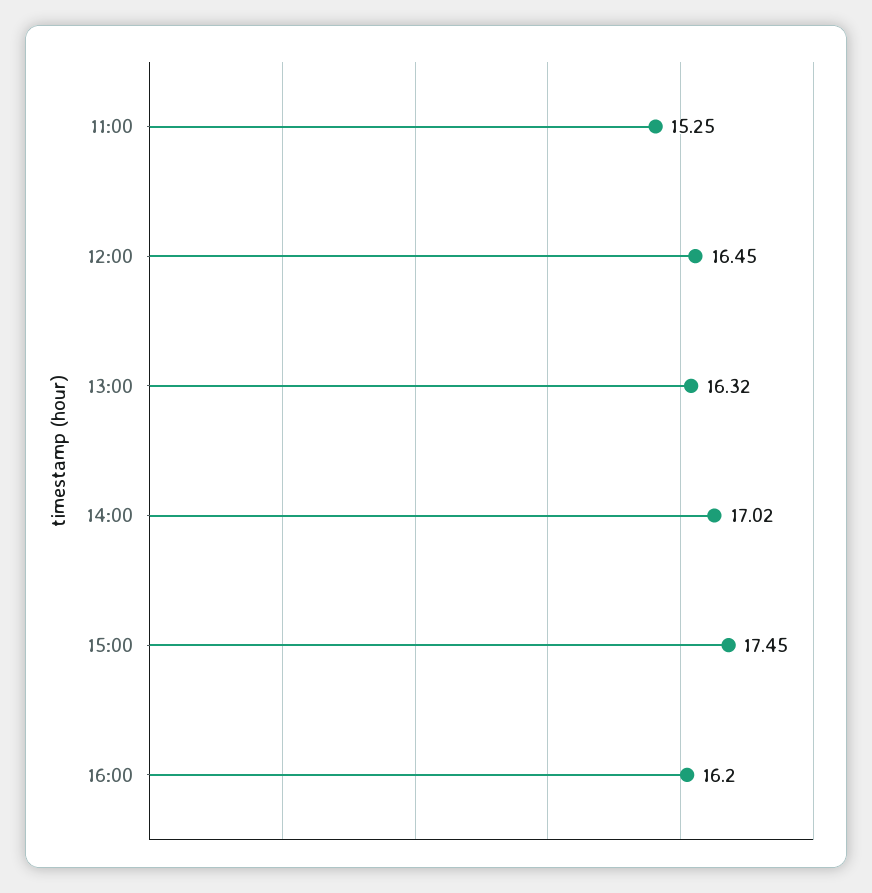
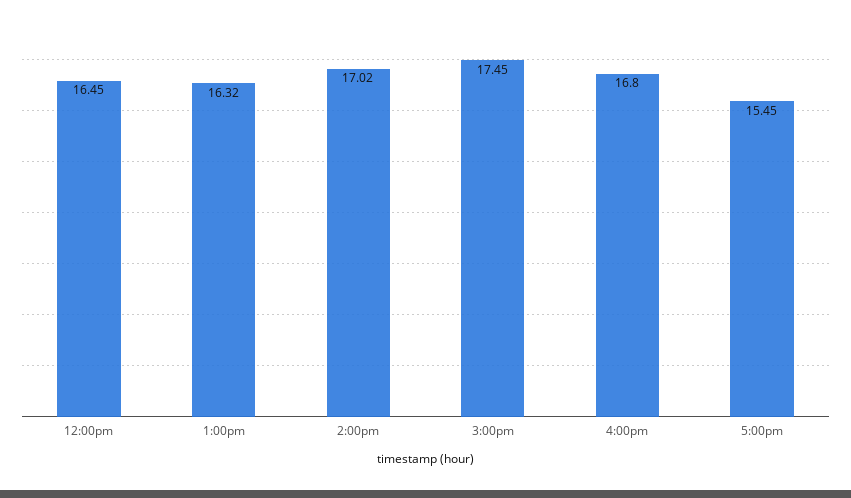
11:00: 15.25 -> none
16:00: 16.2 -> 16.8
5:00pm: none -> 15.45

